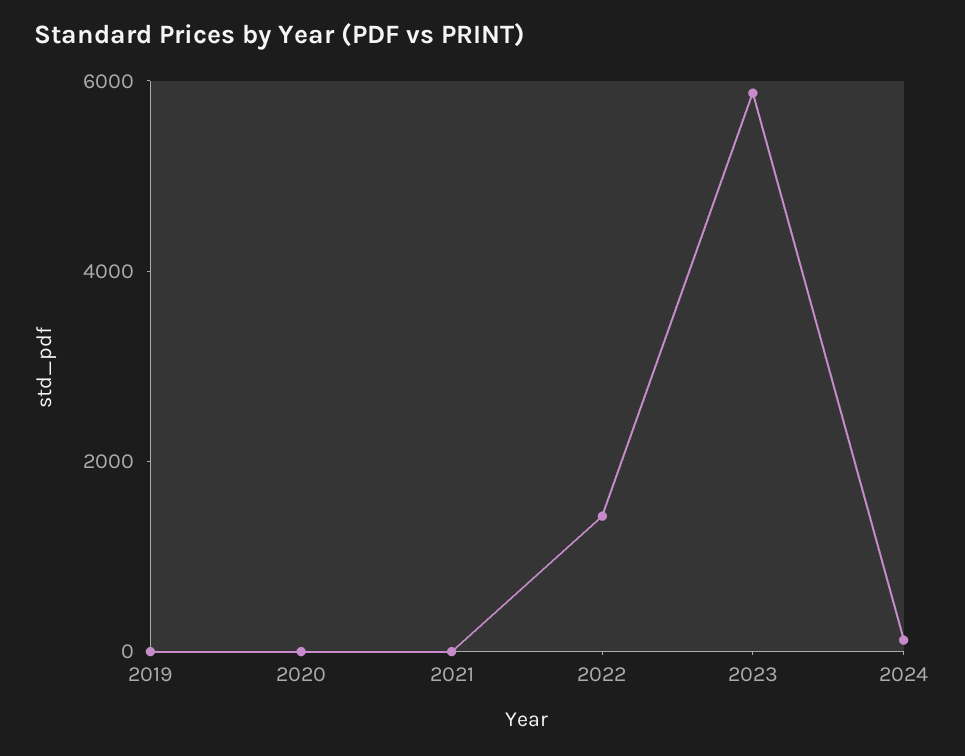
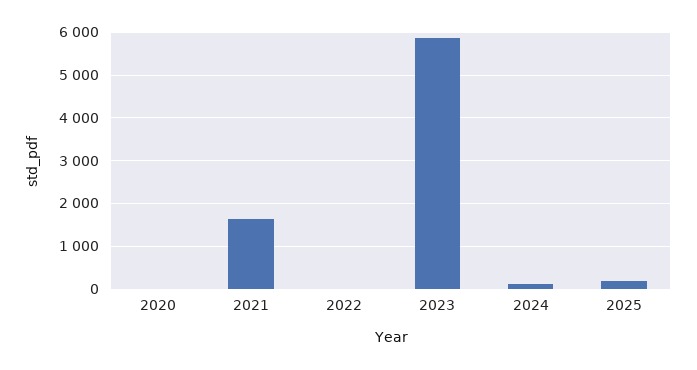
2019: 0 -> none
2021: 0 -> 1600
2022: 1500 -> 0
2025: none -> 200

